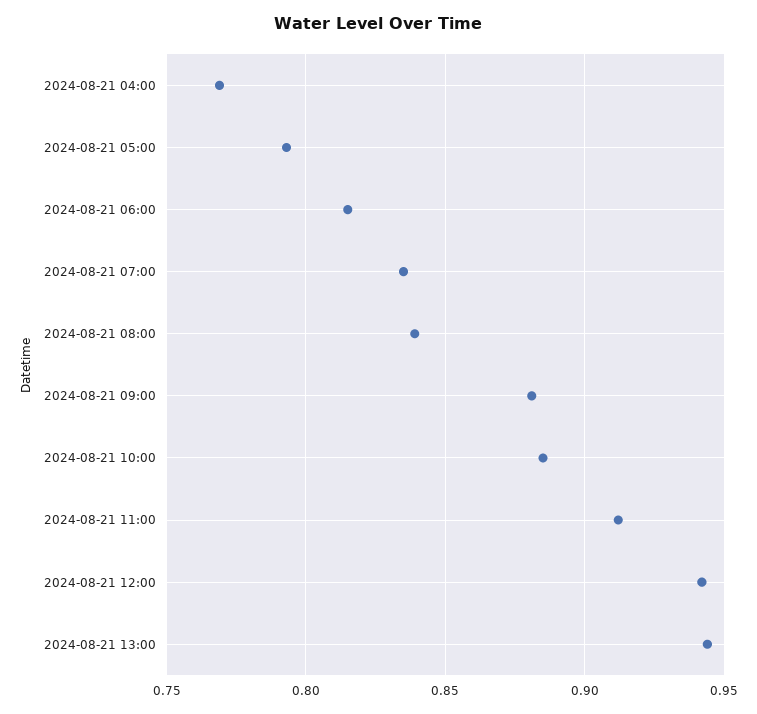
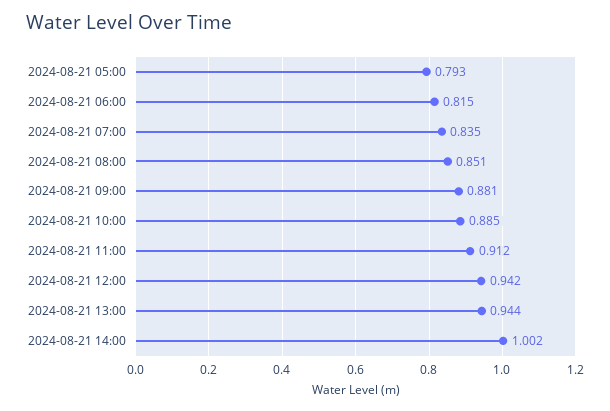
2024-08-21 04:00: 0.77 -> none
2024-08-21 08:00: 0.84 -> 0.851
2024-08-21 14:00: none -> 1.002

